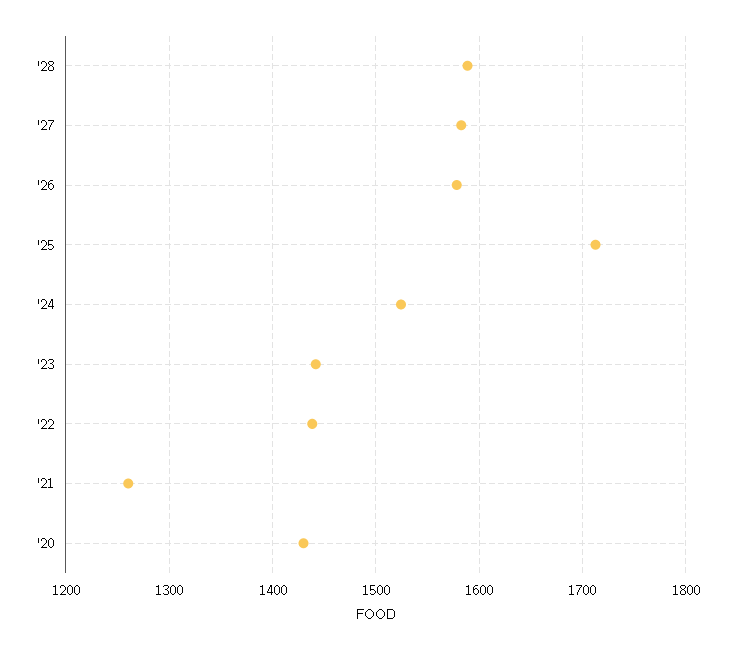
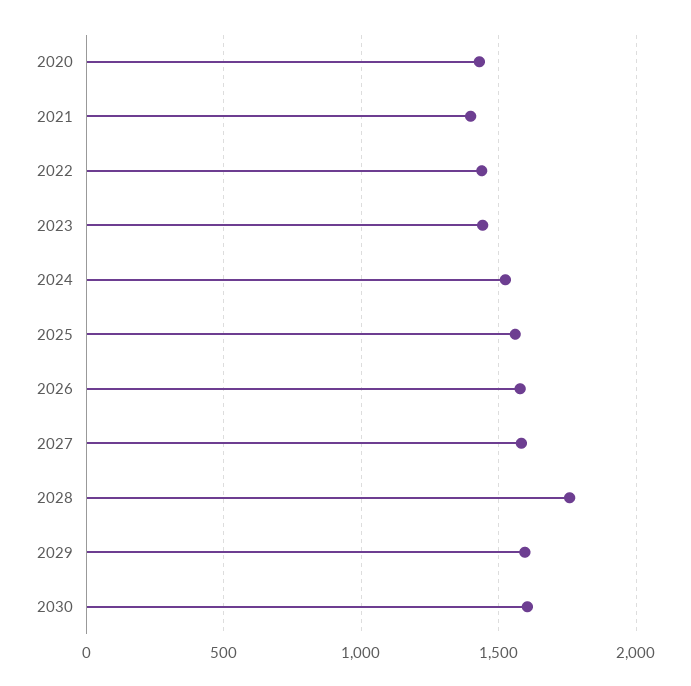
'28: 1590 -> 1750
'25: 1710 -> 1550
'21: 1260 -> 1400
2029: none -> 1600
2030: none -> 1600

